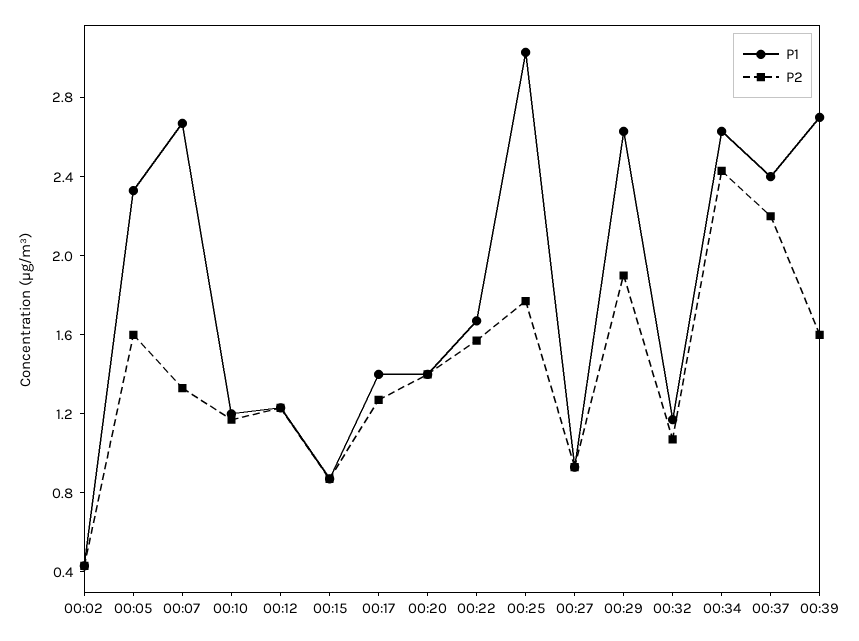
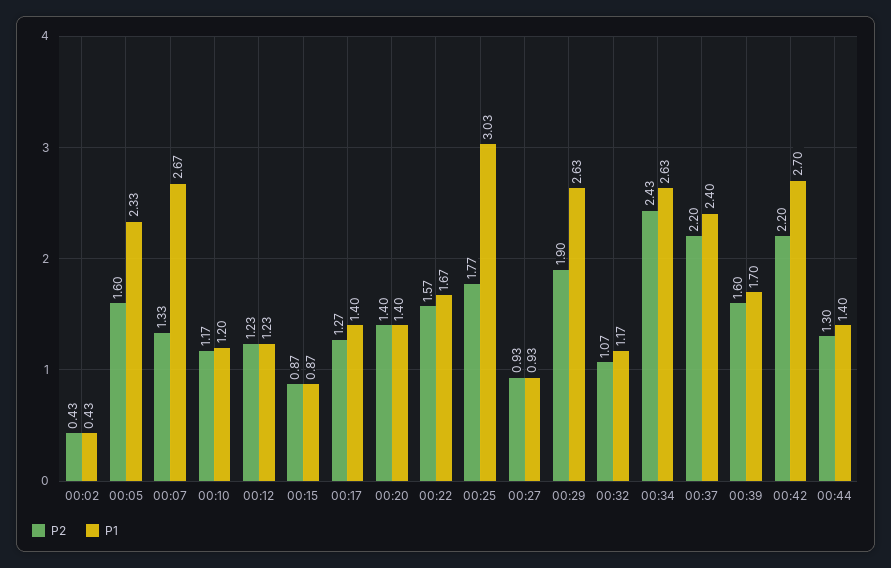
P1, 00:39: 2.7 -> 1.7
P2, 00:42: none -> 2.2
P1, 00:42: none -> 2.7
P2, 00:44: none -> 1.3
P1, 00:44: none -> 1.4

